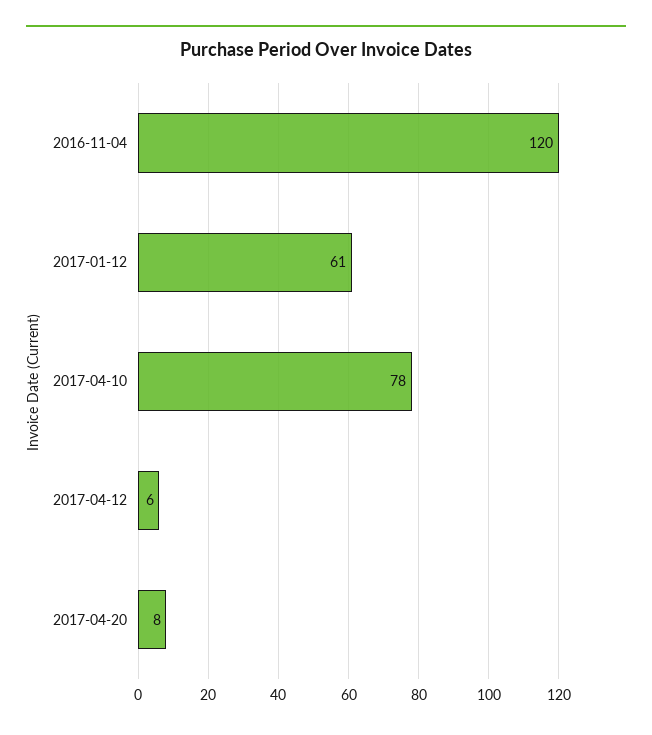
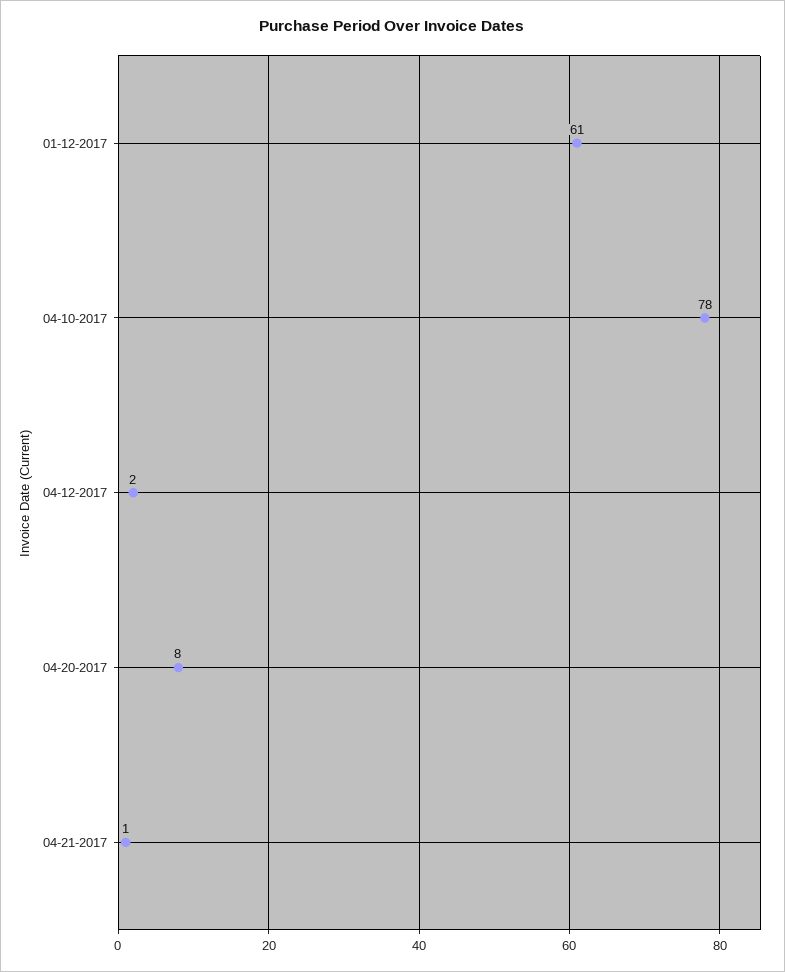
2016-11-04: 120 -> none
2017-04-12: 6 -> 2
04-21-2017: none -> 1

